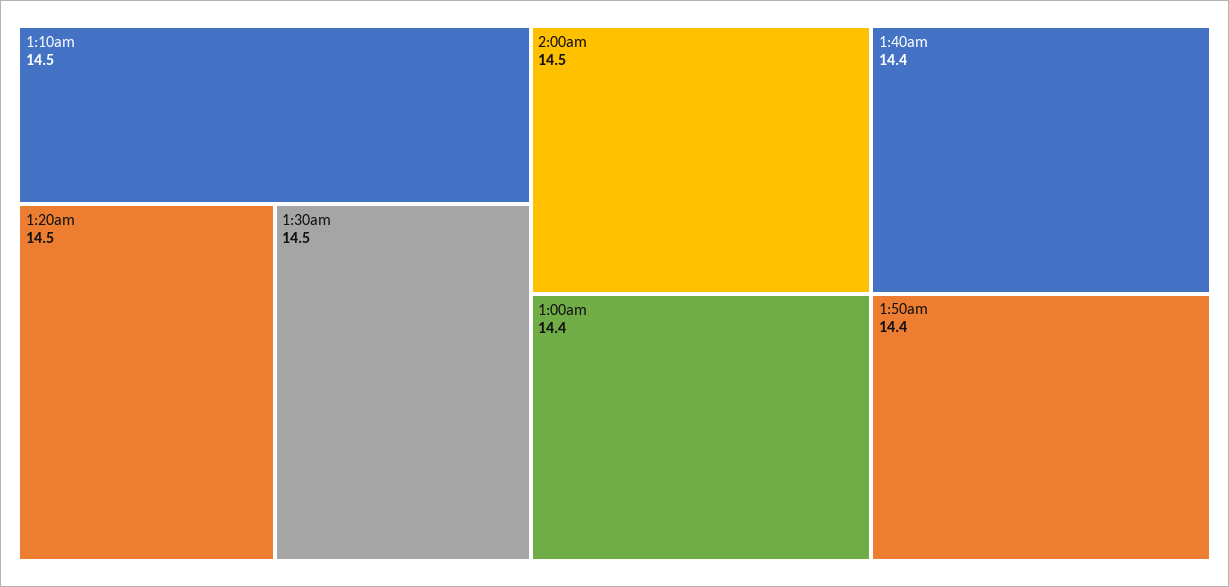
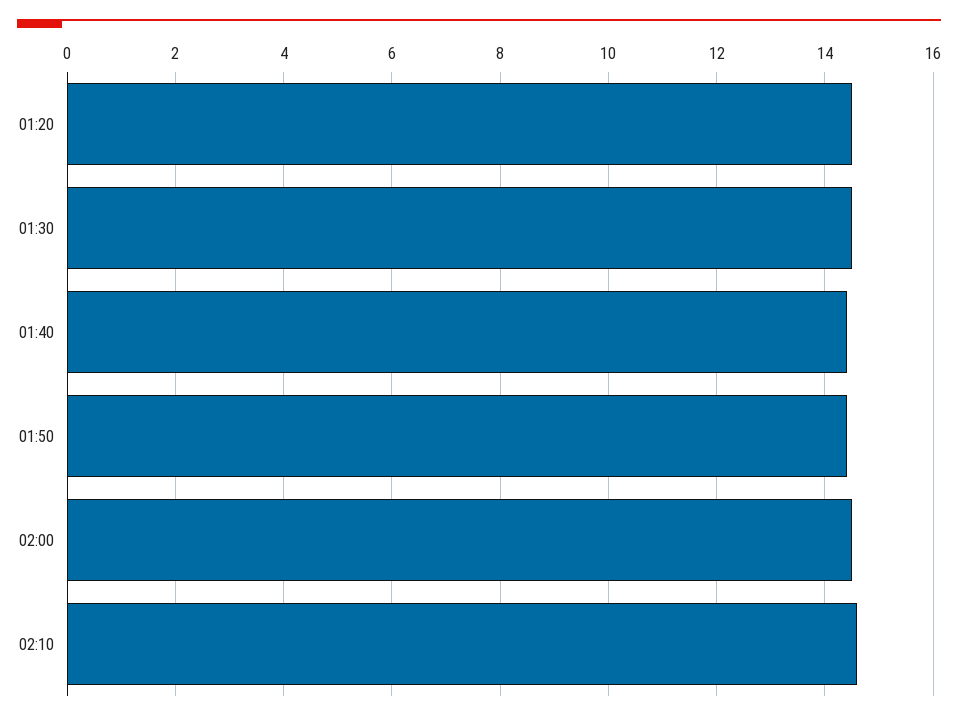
1:10am: 14.5 -> none
1:00am: 14.4 -> none
02:10: none -> 14.5

